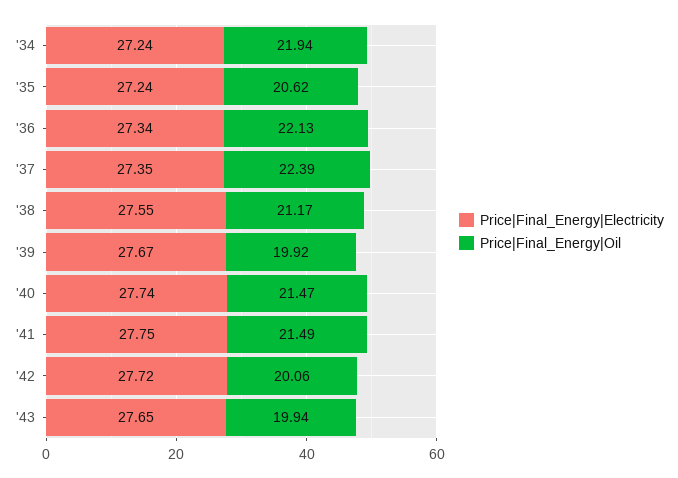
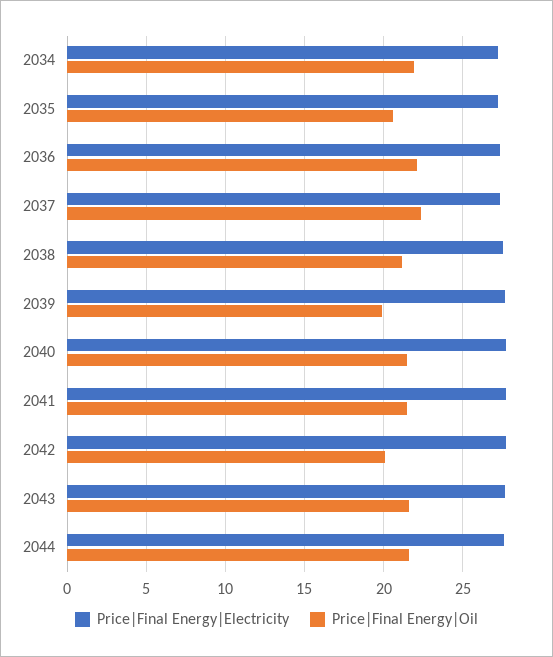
Price|Final_Energy|Oil, '43: 19.94 -> 21.5
Price|Final_Energy|Electricity, 2044: none -> 27.5
Price|Final_Energy|Oil, 2044: none -> 21.5

